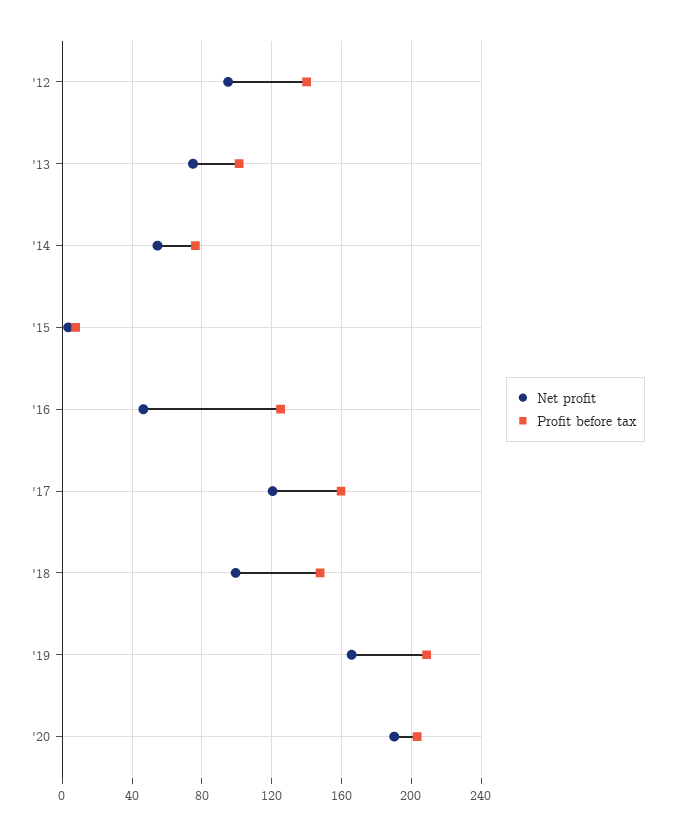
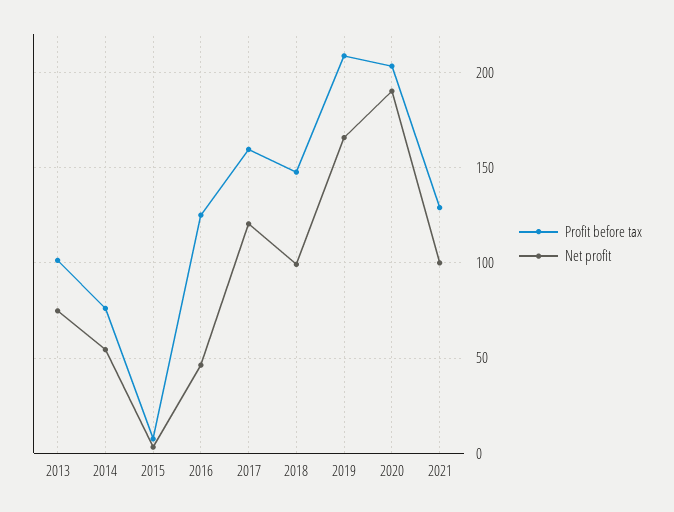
Net profit, '12: 95 -> none
Profit before tax, '12: 140 -> none
Profit before tax, 2021: none -> 130
Net profit, 2021: none -> 100

